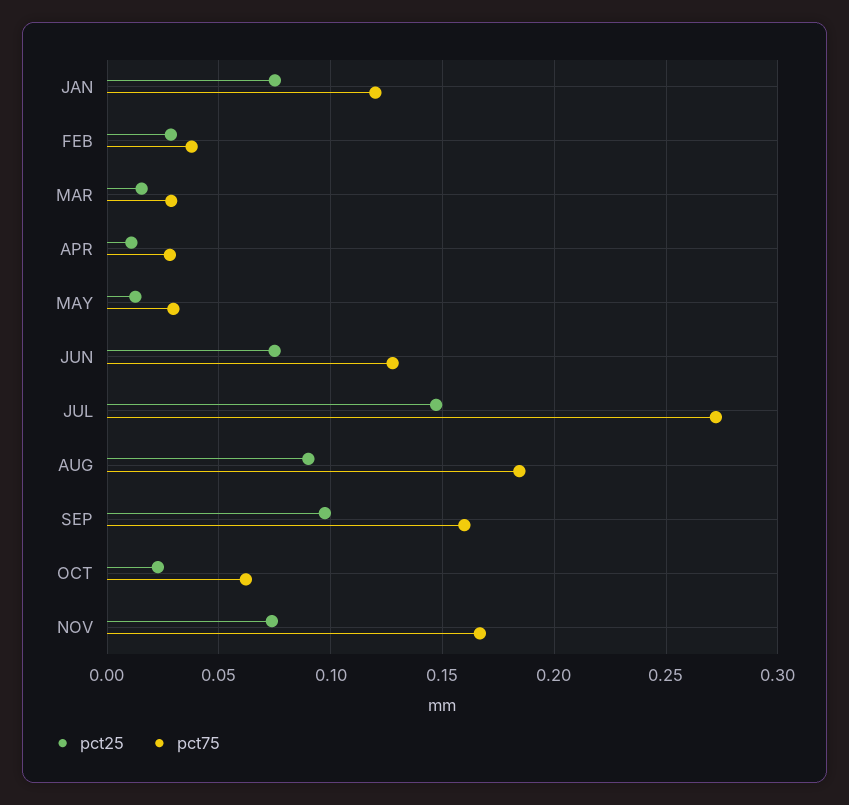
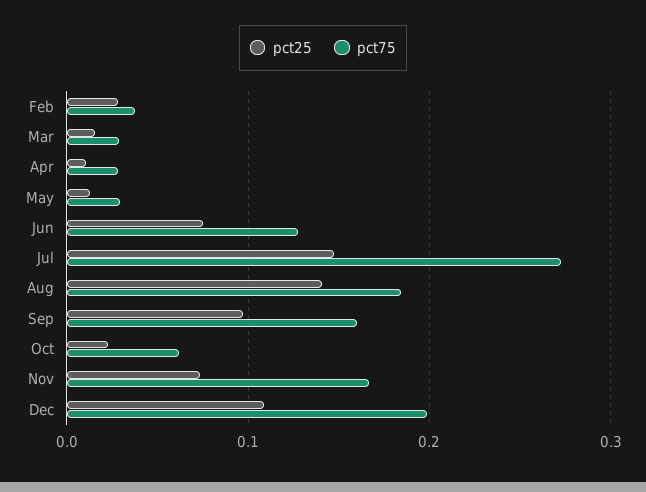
pct25, JAN: 0.075 -> none
pct75, JAN: 0.12 -> none
pct25, AUG: 0.09 -> 0.14
pct25, Dec: none -> 0.11
pct75, Dec: none -> 0.2

